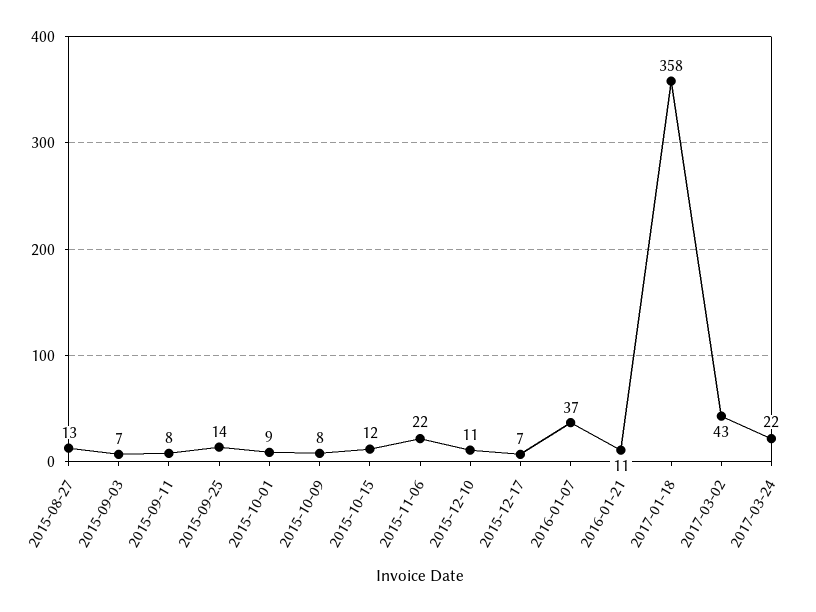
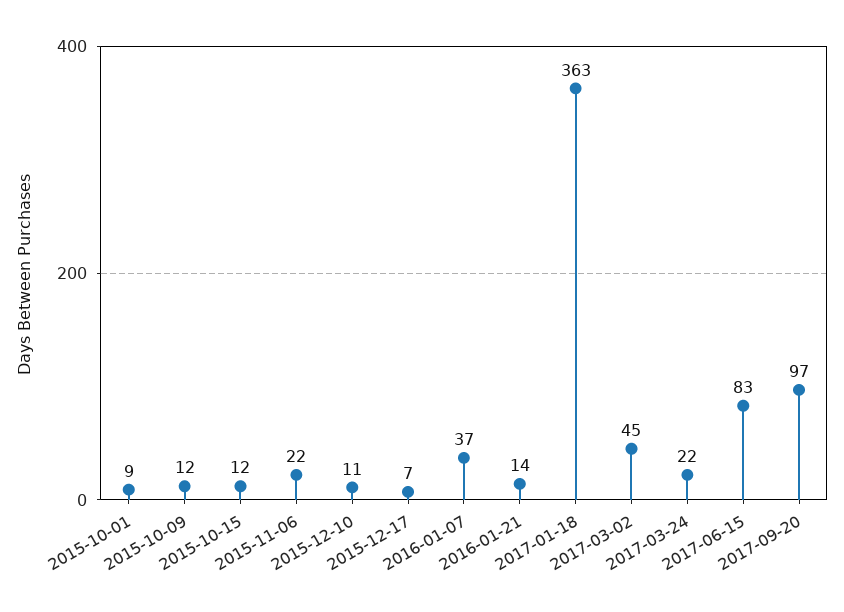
2015-08-27: 13 -> none
2015-09-03: 7 -> none
2015-09-11: 8 -> none
2015-09-25: 14 -> none
2015-10-09: 8 -> 12
2016-01-21: 11 -> 14
2017-01-18: 358 -> 363
2017-03-02: 43 -> 45
2017-06-15: none -> 83
2017-09-20: none -> 97

